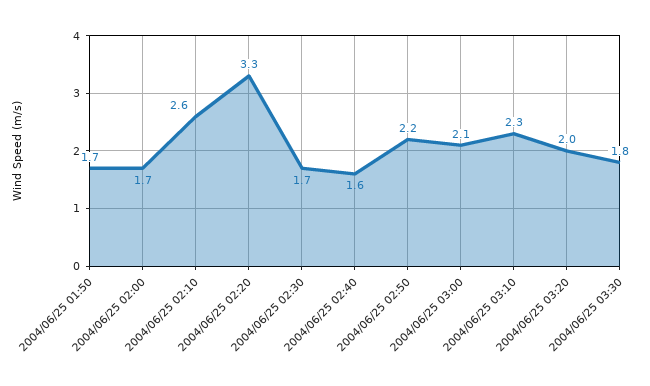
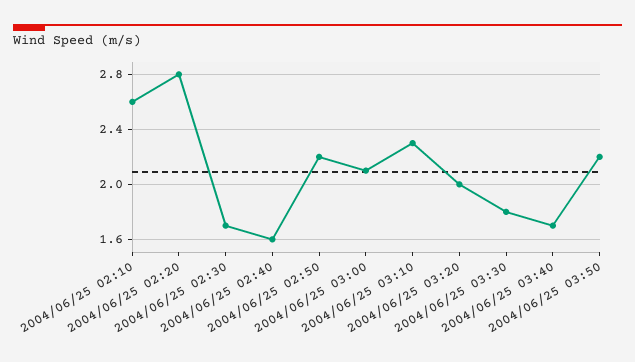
2004/06/25 01:50: 1.7 -> none
2004/06/25 02:00: 1.7 -> none
2004/06/25 02:20: 3.3 -> 2.8
2004/06/25 03:40: none -> 1.7
2004/06/25 03:50: none -> 2.2

